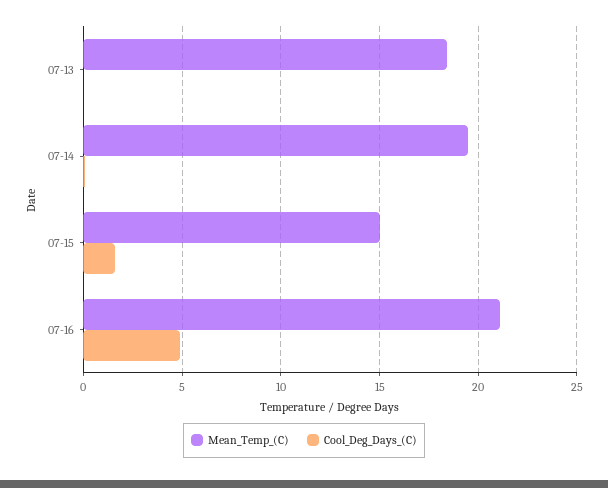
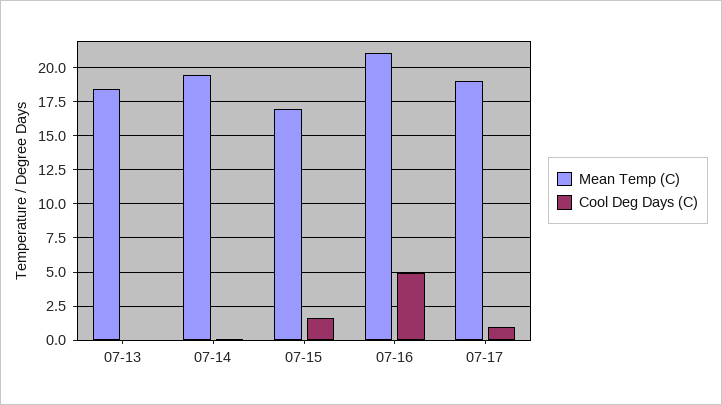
Mean_Temp_(C), 07-15: 15 -> 17
Mean_Temp_(C), 07-17: none -> 19
Cool_Deg_Days_(C), 07-17: none -> 1

